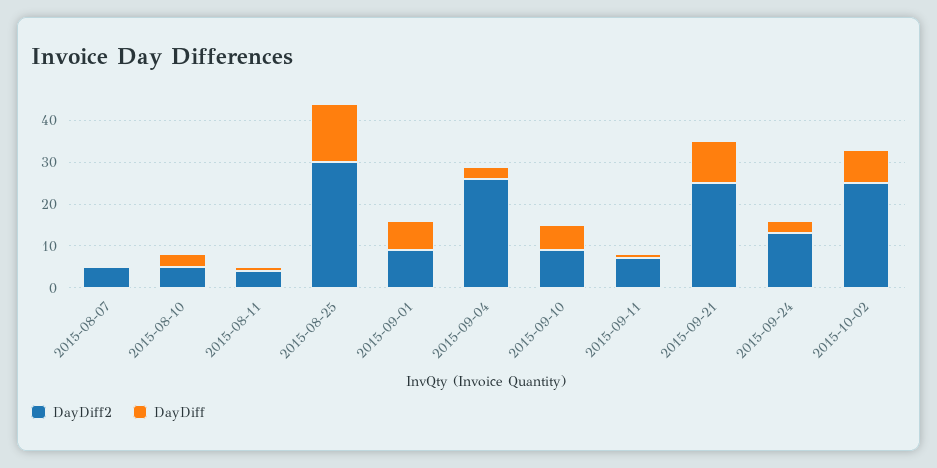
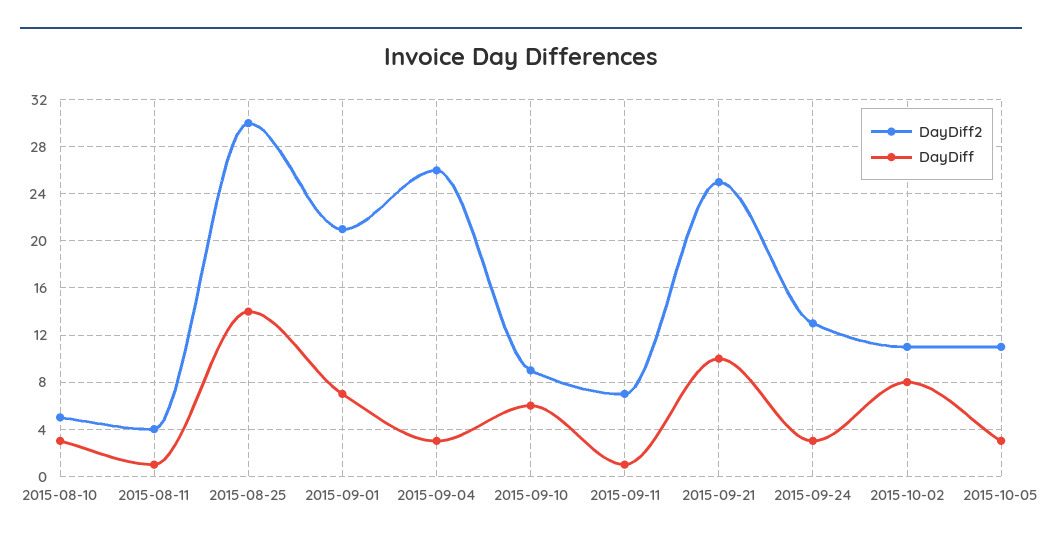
DayDiff2, 2015-08-07: 5 -> none
DayDiff, 2015-08-07: 0 -> none
DayDiff2, 2015-09-01: 10 -> 21
DayDiff2, 2015-10-02: 25 -> 11
DayDiff2, 2015-10-05: none -> 11
DayDiff, 2015-10-05: none -> 3

